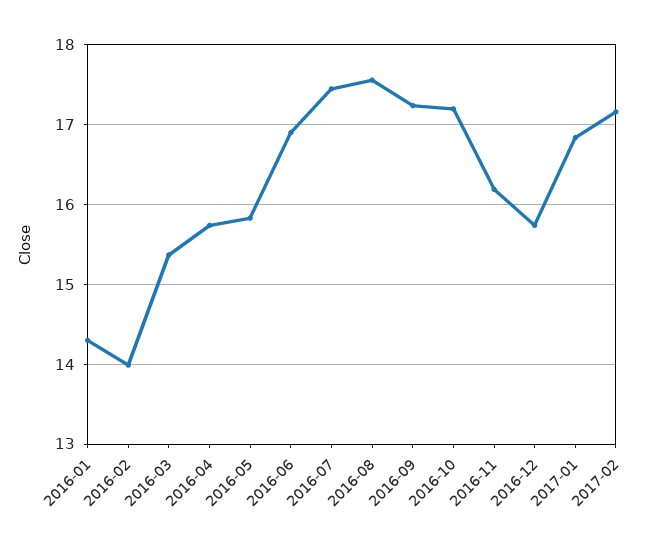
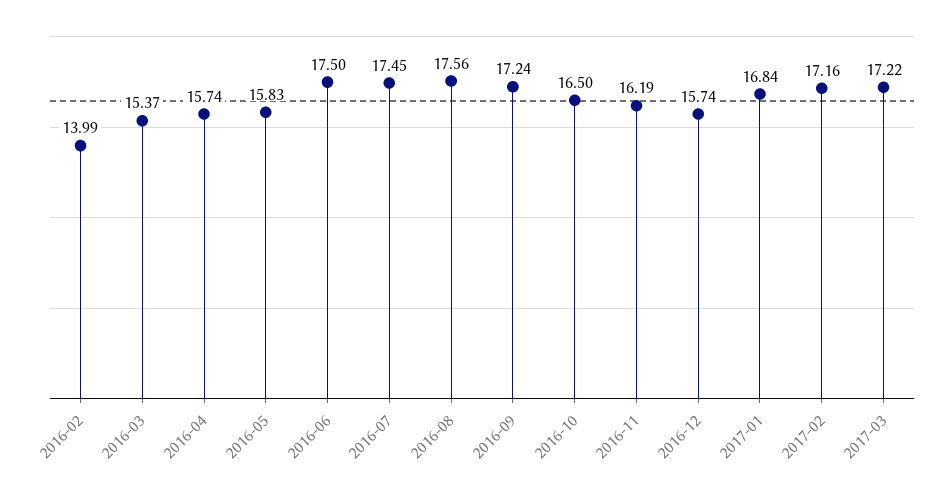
2016-01: 14.3 -> none
2016-06: 16.9 -> 17.5
2016-10: 17.2 -> 16.5
2017-03: none -> 17.22

